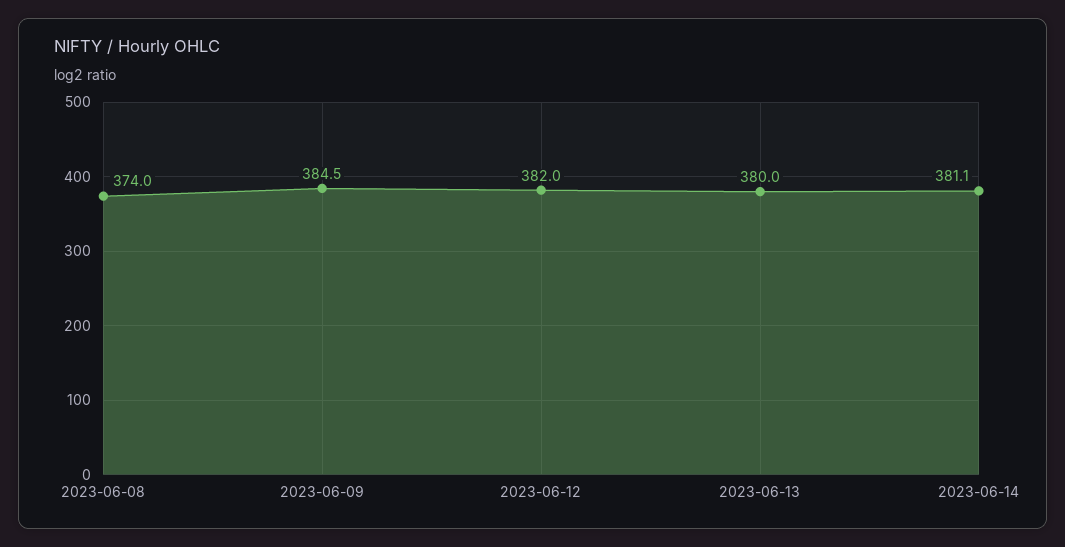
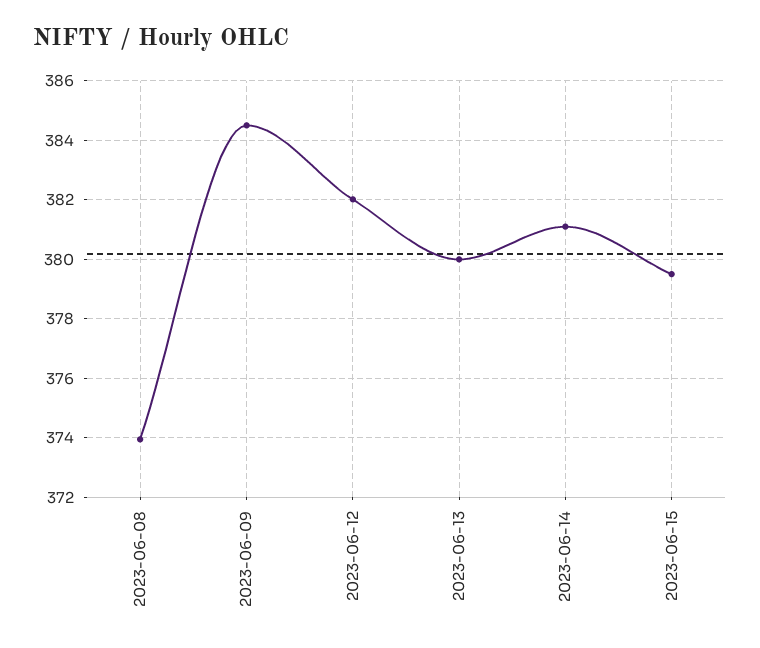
2023-06-15: none -> 379.5

